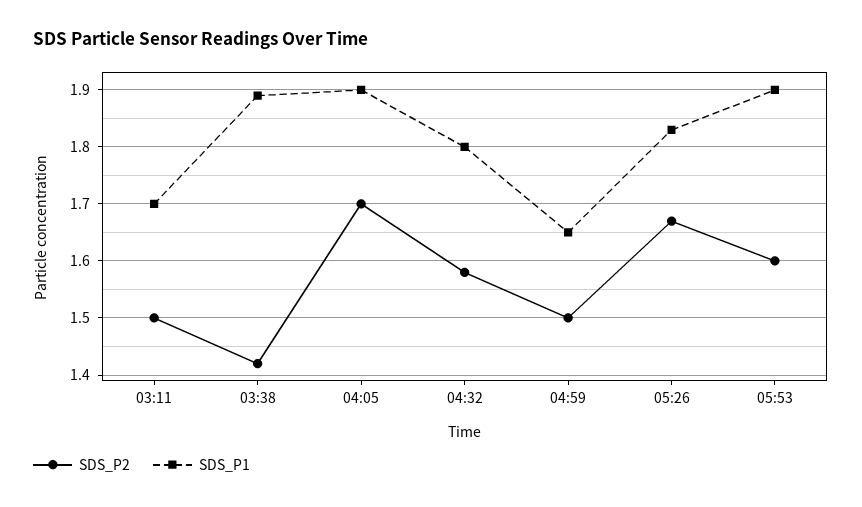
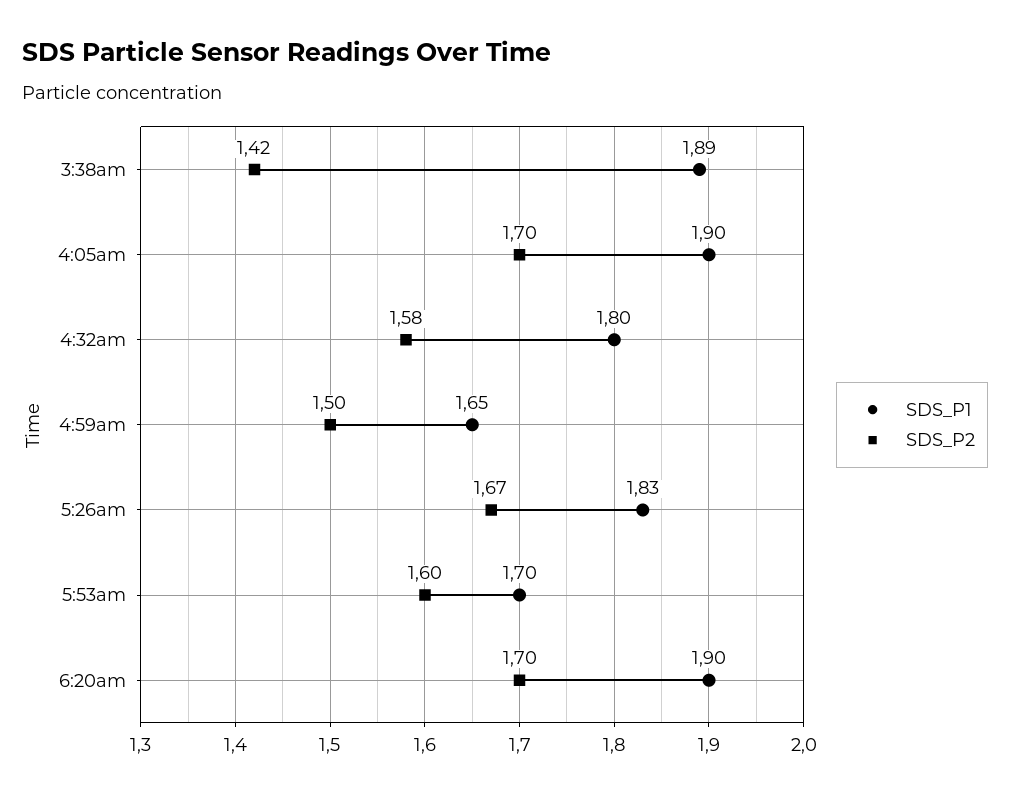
SDS_P2, 03:11: 1.5 -> none
SDS_P1, 03:11: 1.7 -> none
SDS_P1, 05:53: 1.9 -> 1.7
SDS_P1, 6:20am: none -> 1.9
SDS_P2, 6:20am: none -> 1.7

